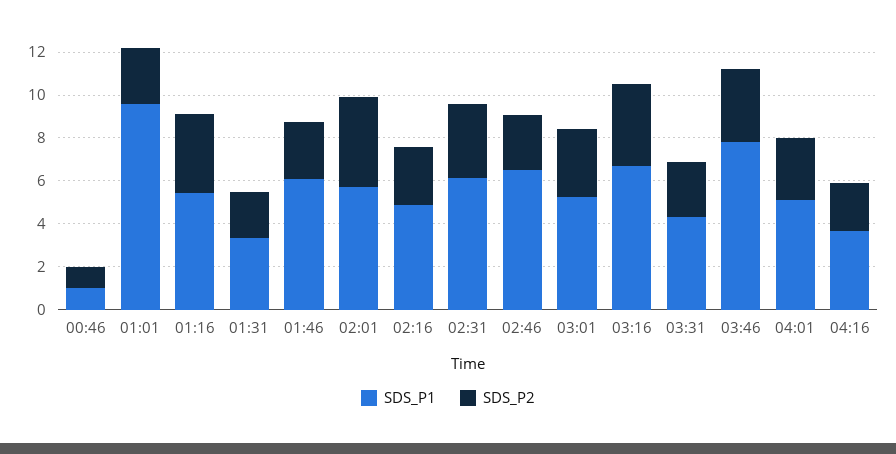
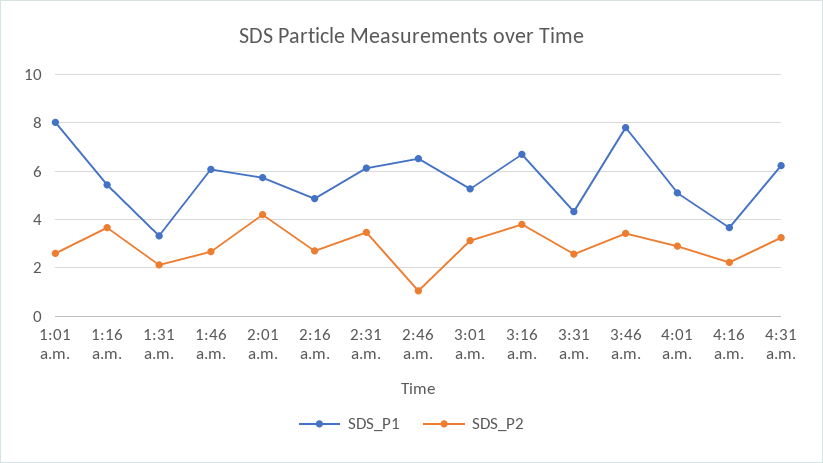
SDS_P1, 00:46: 1 -> none
SDS_P2, 00:46: 1 -> none
SDS_P1, 01:01: 9.5 -> 8
SDS_P2, 02:46: 2.5 -> 1
SDS_P1, 4:31 a.m.: none -> 6.25
SDS_P2, 4:31 a.m.: none -> 3.25

